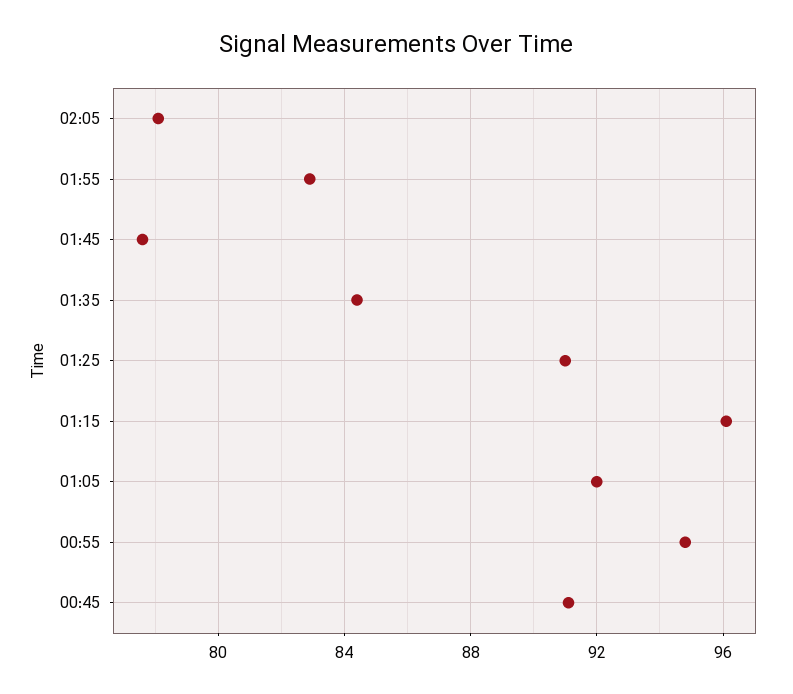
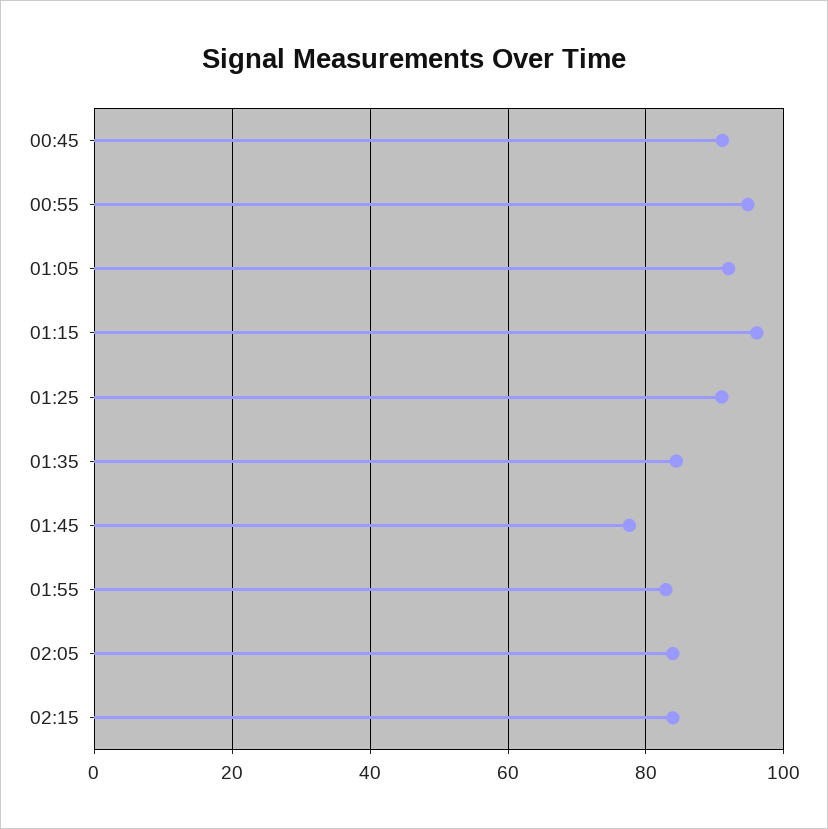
02:05: 78 -> 84
02:15: none -> 84

